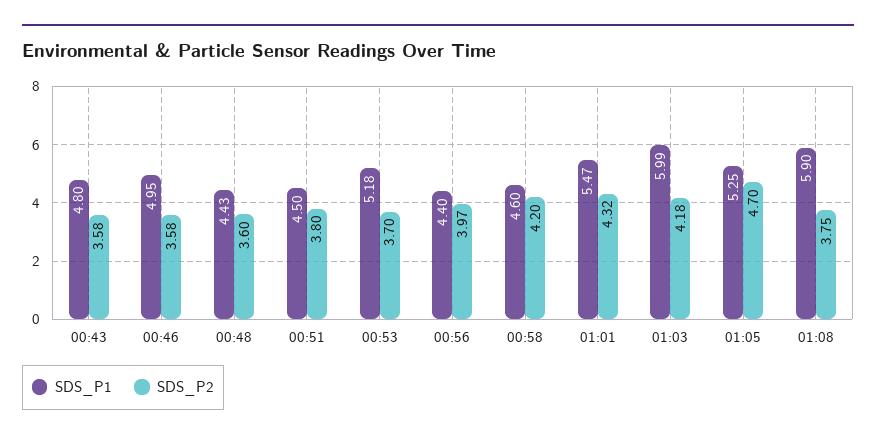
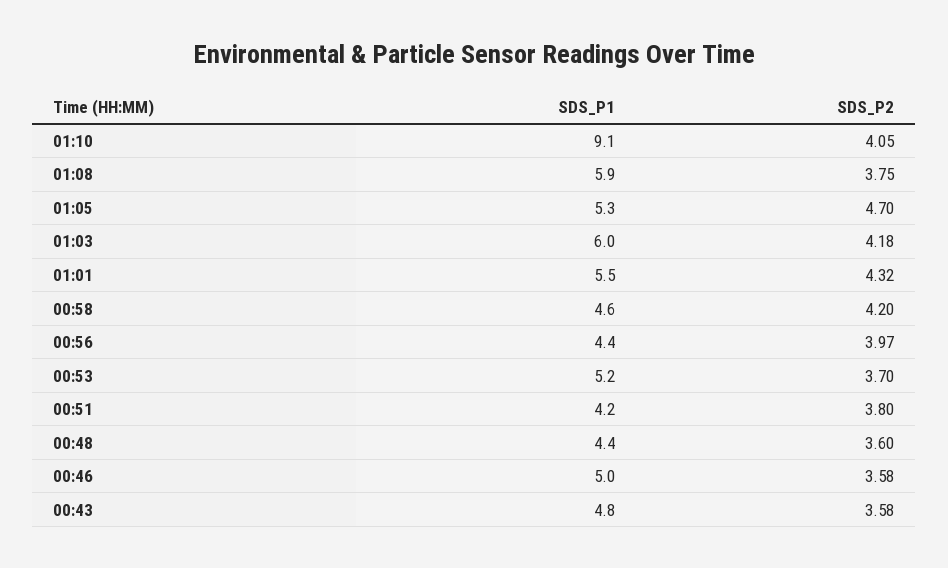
SDS_P1, 00:51: 4.5 -> 4.2
SDS_P1, 01:10: none -> 9.1
SDS_P2, 01:10: none -> 4.05

